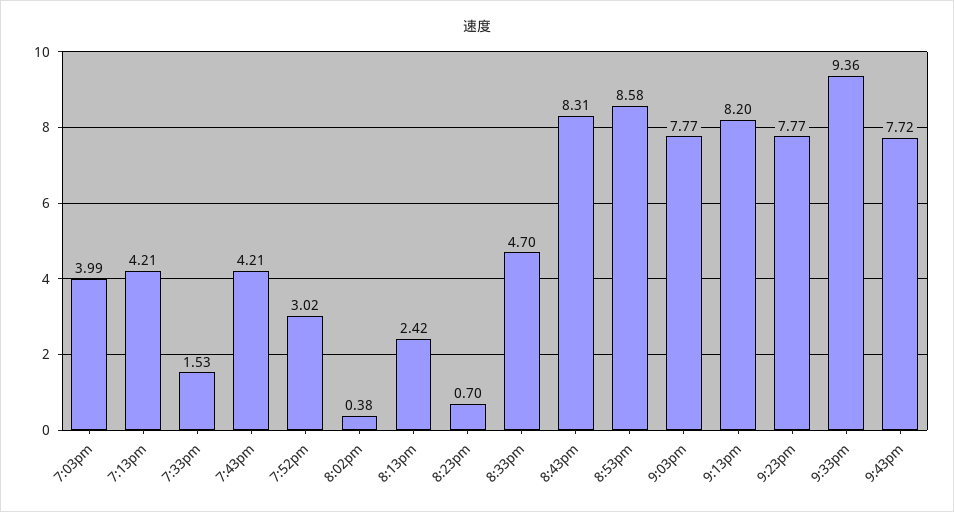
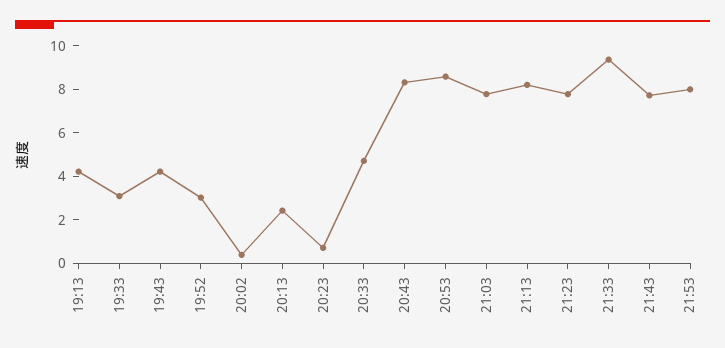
7:03pm: 3.99 -> none
7:33pm: 1.53 -> 3
21:53: none -> 8

